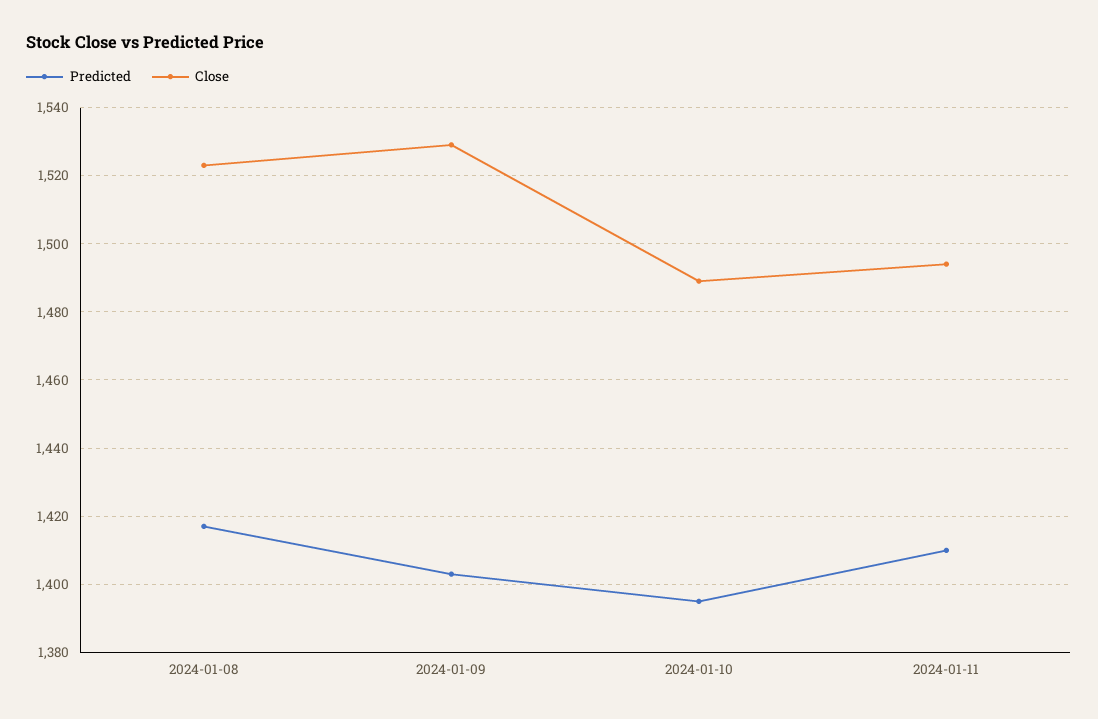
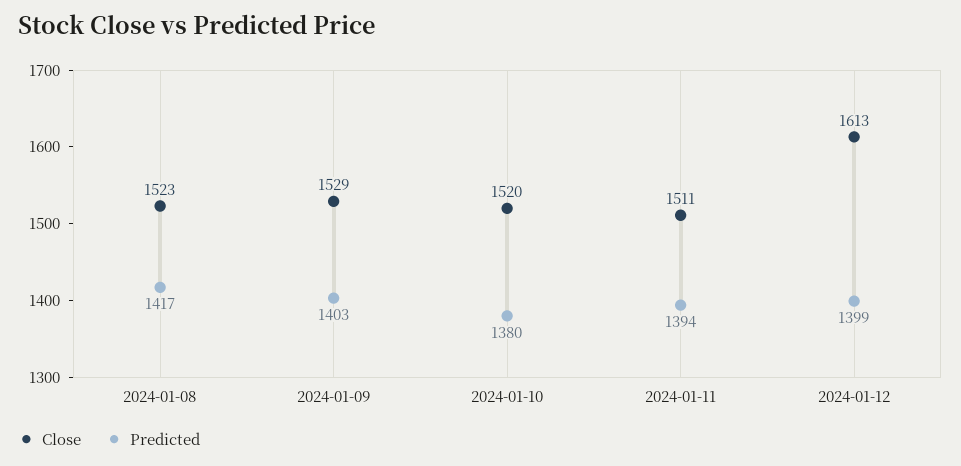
Predicted, 2024-01-10: 1395 -> 1380
Close, 2024-01-10: 1490 -> 1520
Predicted, 2024-01-11: 1410 -> 1394
Close, 2024-01-11: 1495 -> 1511
Close, 2024-01-12: none -> 1613
Predicted, 2024-01-12: none -> 1399

